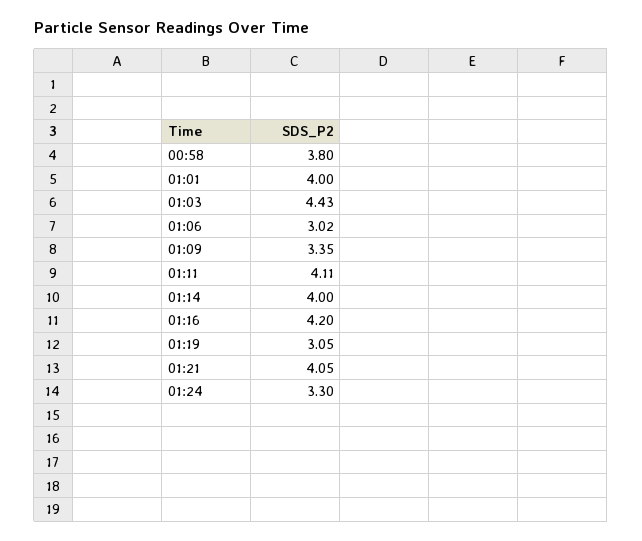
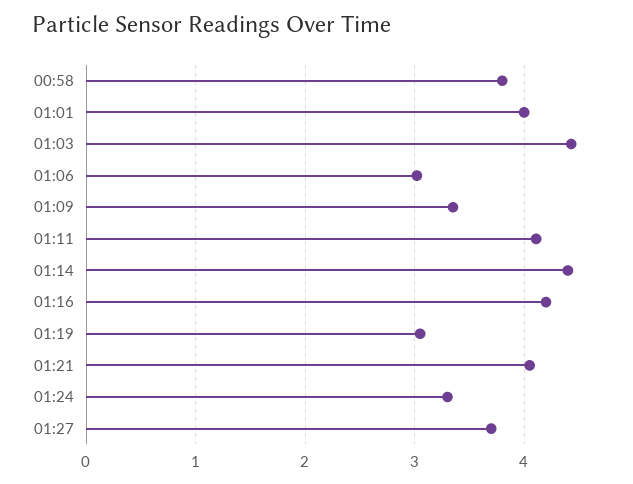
01:14: 4 -> 4.4
01:27: none -> 3.7

